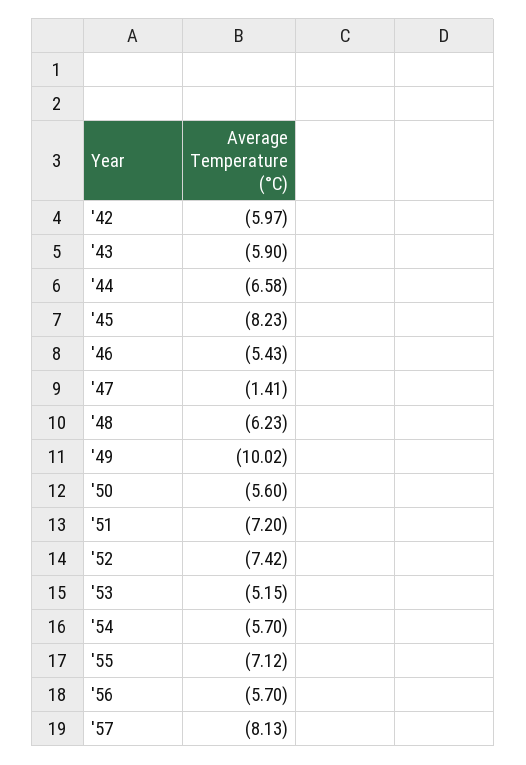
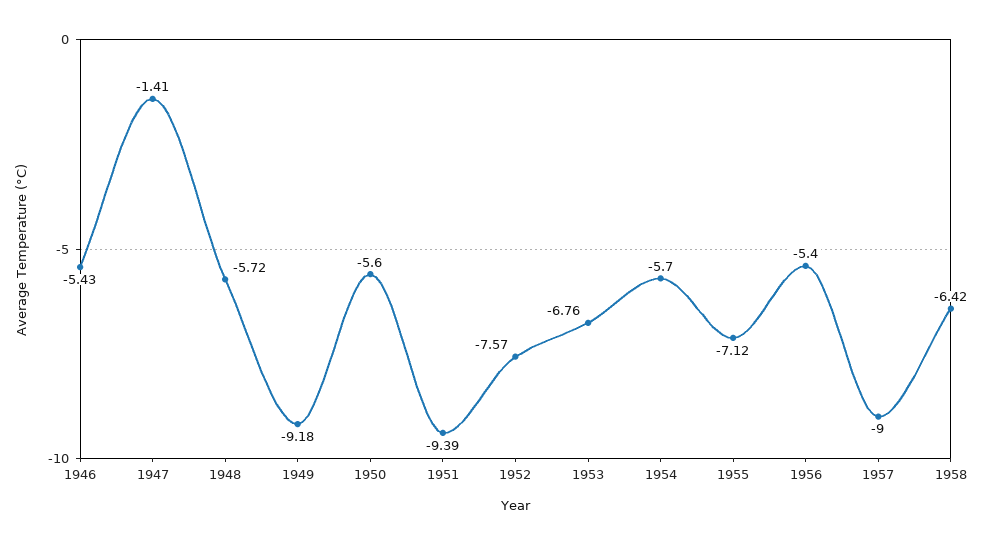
'42: -5.97 -> none
'43: -5.9 -> none
'44: -6.58 -> none
'45: -8.23 -> none
'48: -6.23 -> -5.72
'49: -10.02 -> -9.18
'51: -7.2 -> -9.39
'52: -7.42 -> -7.57
'53: -5.15 -> -6.76
'56: -5.7 -> -5.4
'57: -8.13 -> -9
1958: none -> -6.42

